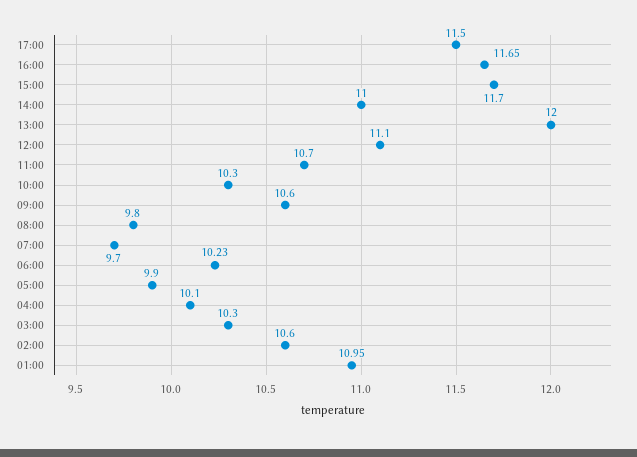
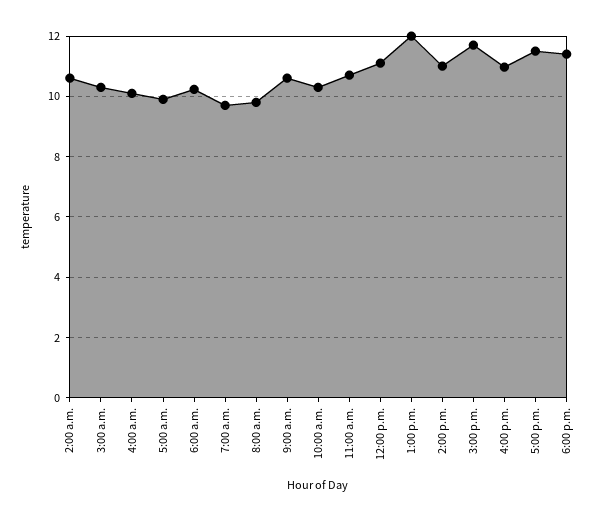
16:00: 11.65 -> 11
01:00: 10.95 -> none
6:00 p.m.: none -> 11.4

